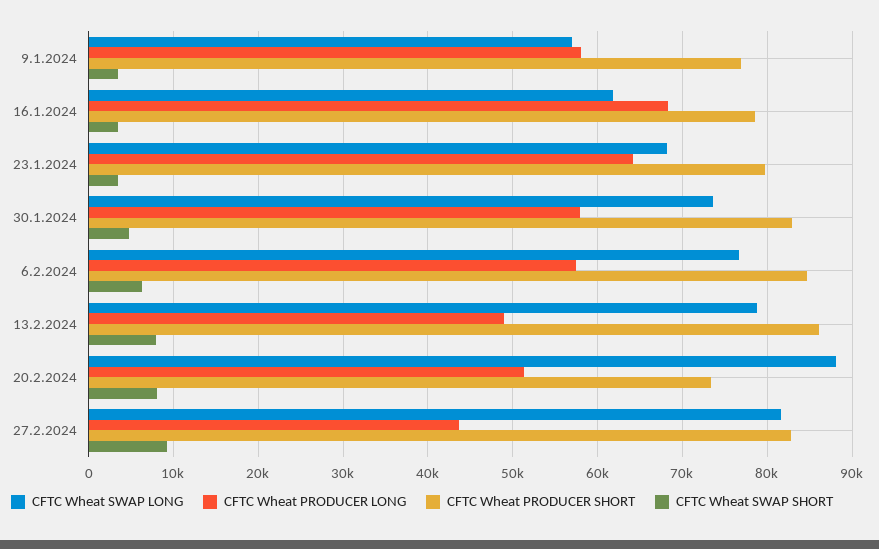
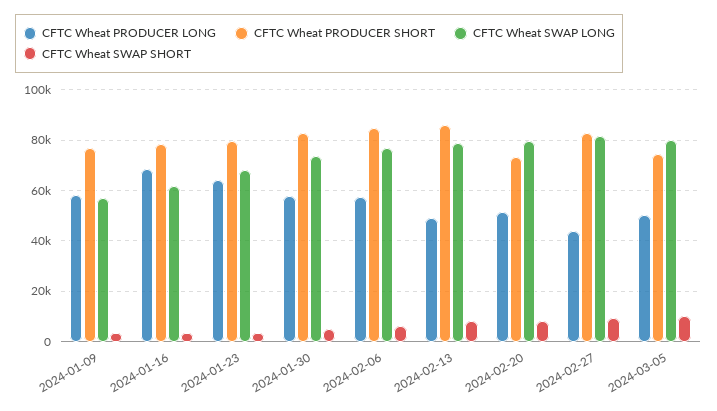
CFTC Wheat SWAP LONG, 20.2.2024: 88000 -> 80000
CFTC Wheat PRODUCER LONG, 2024-03-05: none -> 50000
CFTC Wheat PRODUCER SHORT, 2024-03-05: none -> 75000
CFTC Wheat SWAP LONG, 2024-03-05: none -> 80000
CFTC Wheat SWAP SHORT, 2024-03-05: none -> 10000

